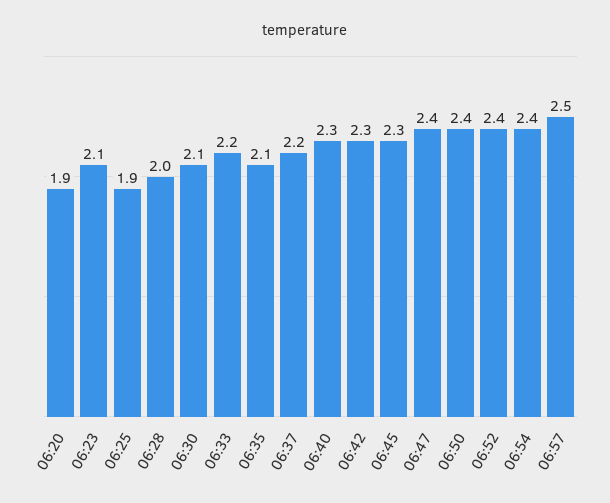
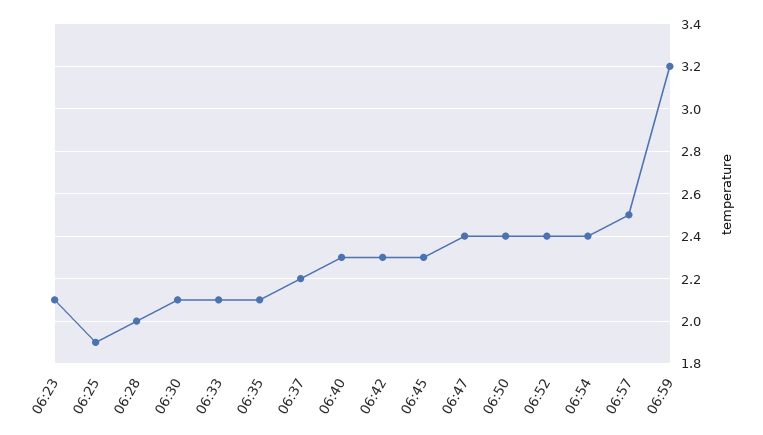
06:20: 1.9 -> none
06:33: 2.2 -> 2.1
06:59: none -> 3.2

